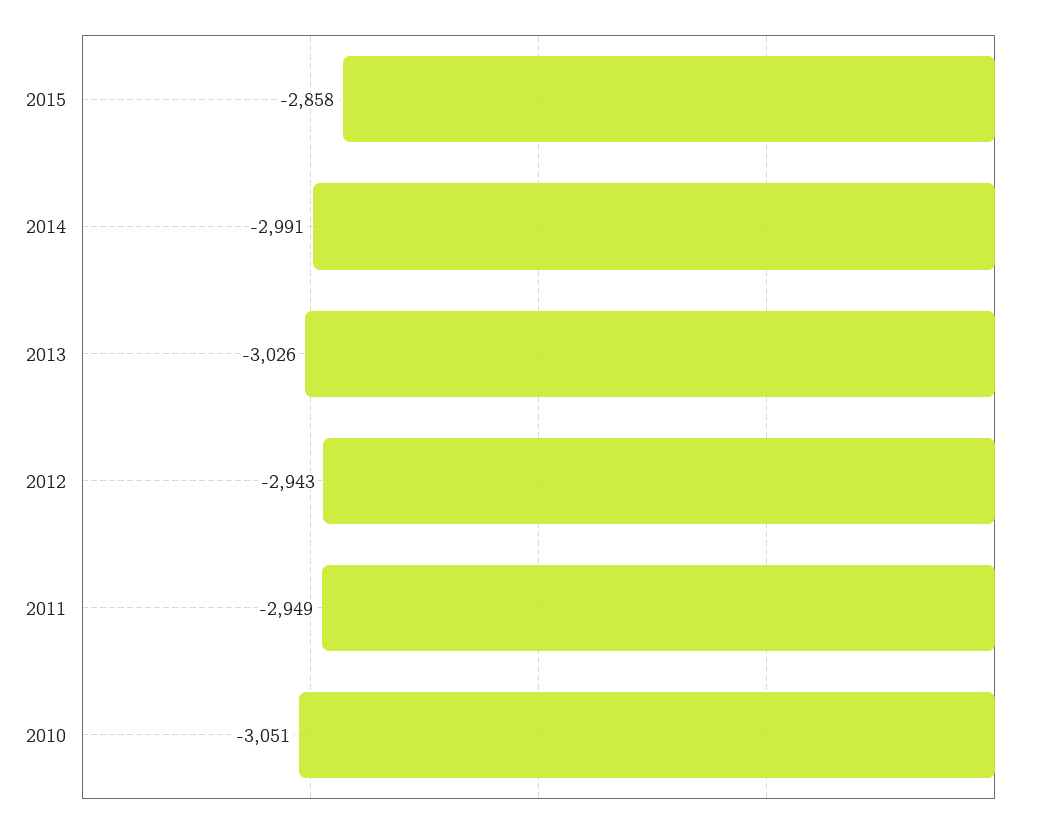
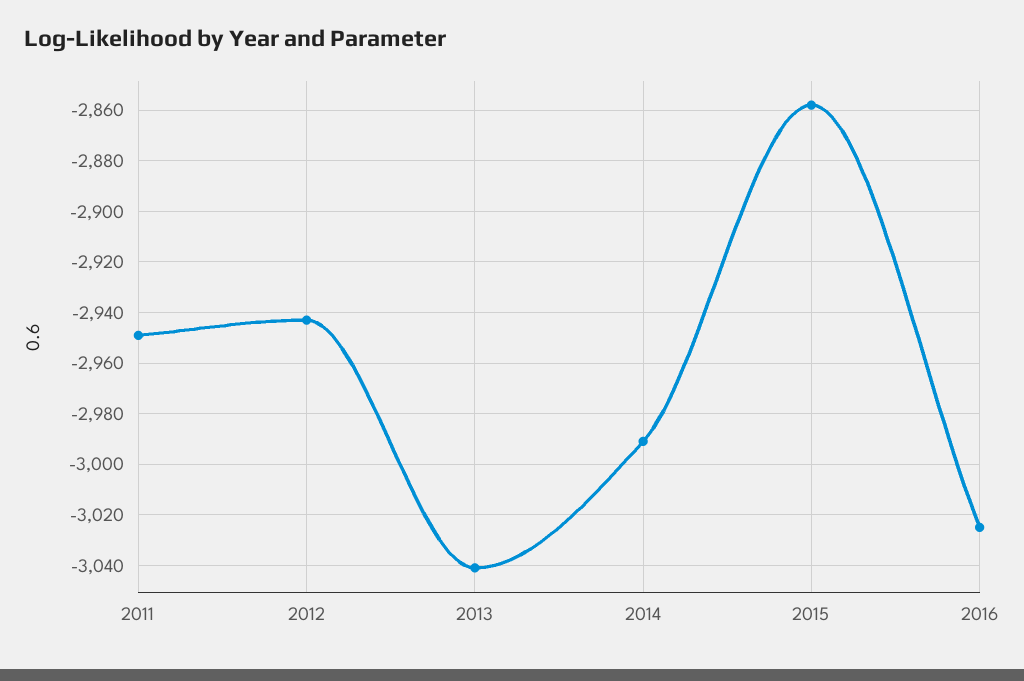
2013: -3026 -> -3040
2010: -3051 -> none
2016: none -> -3025

